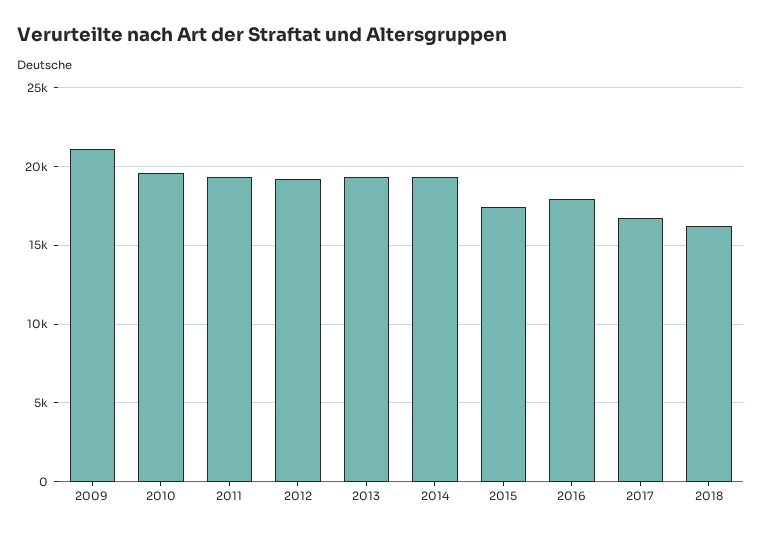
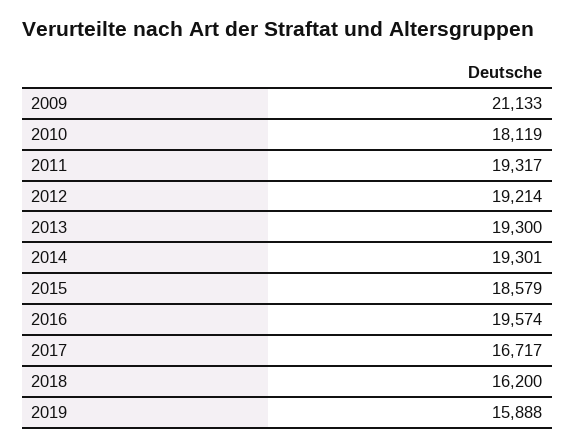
2010: 19500 -> 18119
2015: 17500 -> 18579
2016: 18000 -> 19574
2019: none -> 15888

